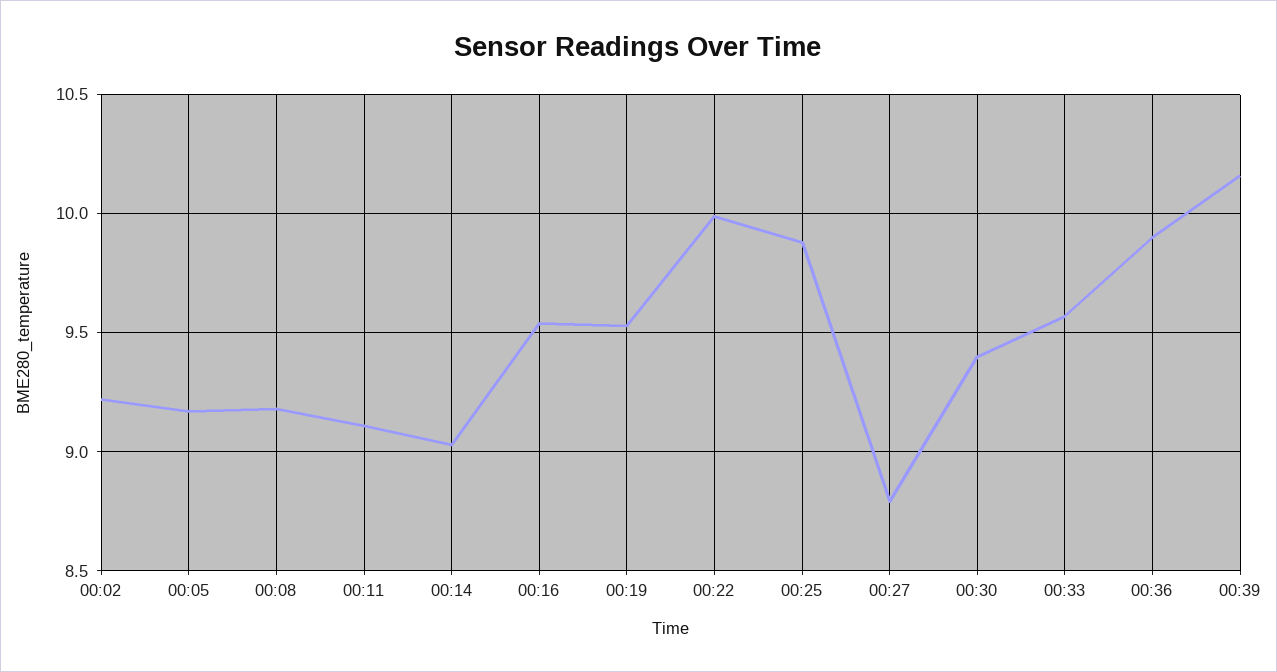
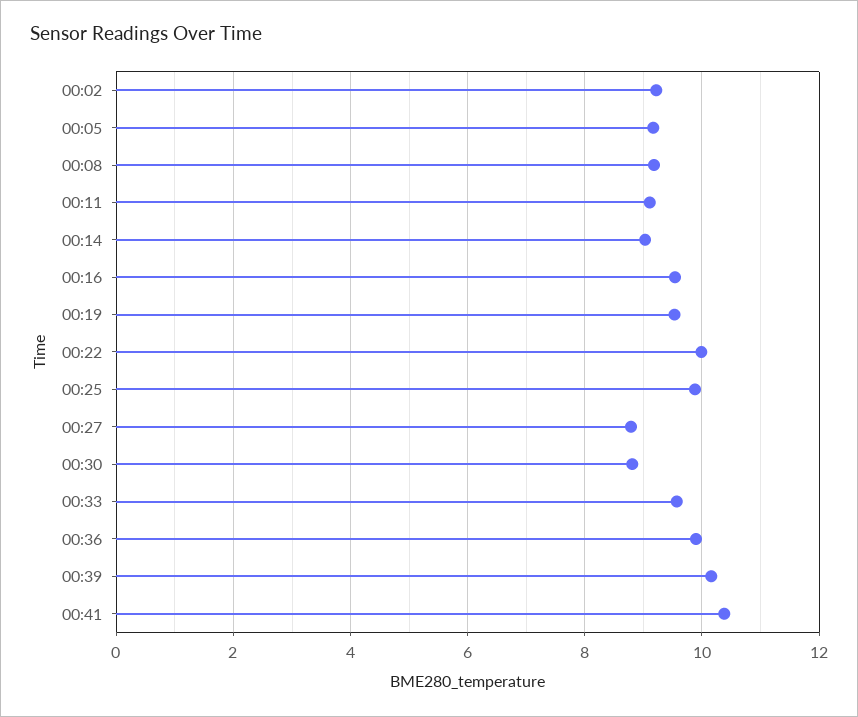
00:30: 9.4 -> 8.8
00:41: none -> 10.4

